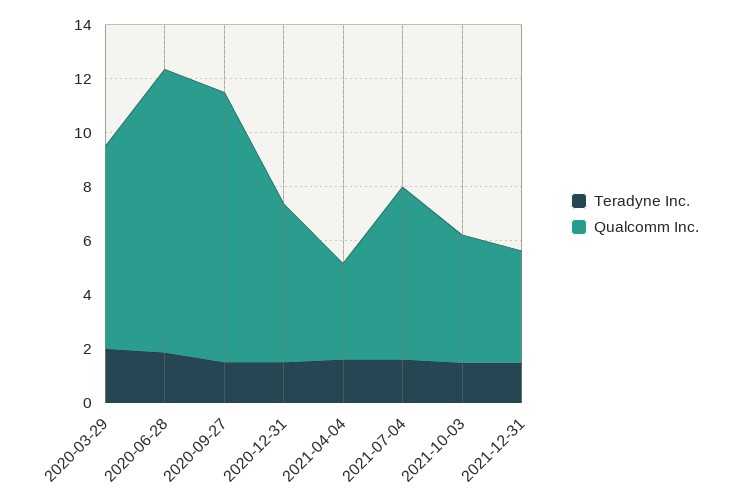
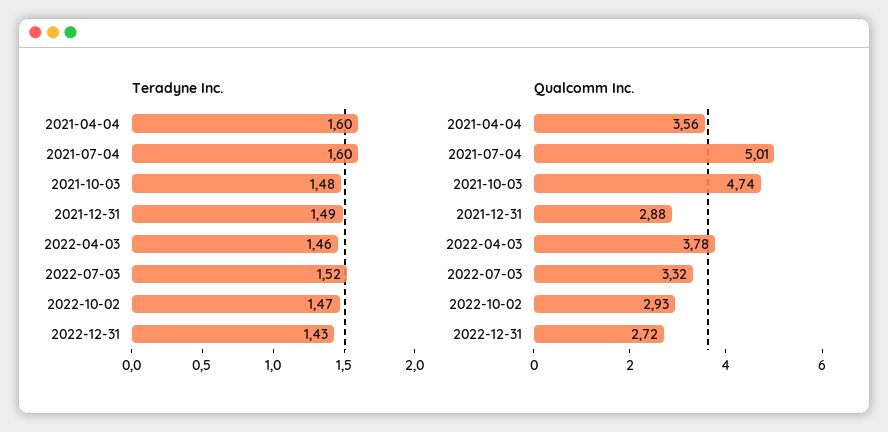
Teradyne Inc., 2020-03-29: 2 -> none
Qualcomm Inc., 2020-03-29: 7.5 -> none
Teradyne Inc., 2020-06-28: 2 -> none
Qualcomm Inc., 2020-06-28: 10.5 -> none
Teradyne Inc., 2020-09-27: 1.5 -> none
Qualcomm Inc., 2020-09-27: 10 -> none
Teradyne Inc., 2020-12-31: 1.5 -> none
Qualcomm Inc., 2020-12-31: 6 -> none
Qualcomm Inc., 2021-07-04: 6.5 -> 5.01
Qualcomm Inc., 2021-12-31: 4 -> 2.88
Teradyne Inc., 2022-04-03: none -> 1.46
Teradyne Inc., 2022-07-03: none -> 1.52
Teradyne Inc., 2022-10-02: none -> 1.47
Teradyne Inc., 2022-12-31: none -> 1.43
Qualcomm Inc., 2022-04-03: none -> 3.78
Qualcomm Inc., 2022-07-03: none -> 3.32
Qualcomm Inc., 2022-10-02: none -> 2.93
Qualcomm Inc., 2022-12-31: none -> 2.72

